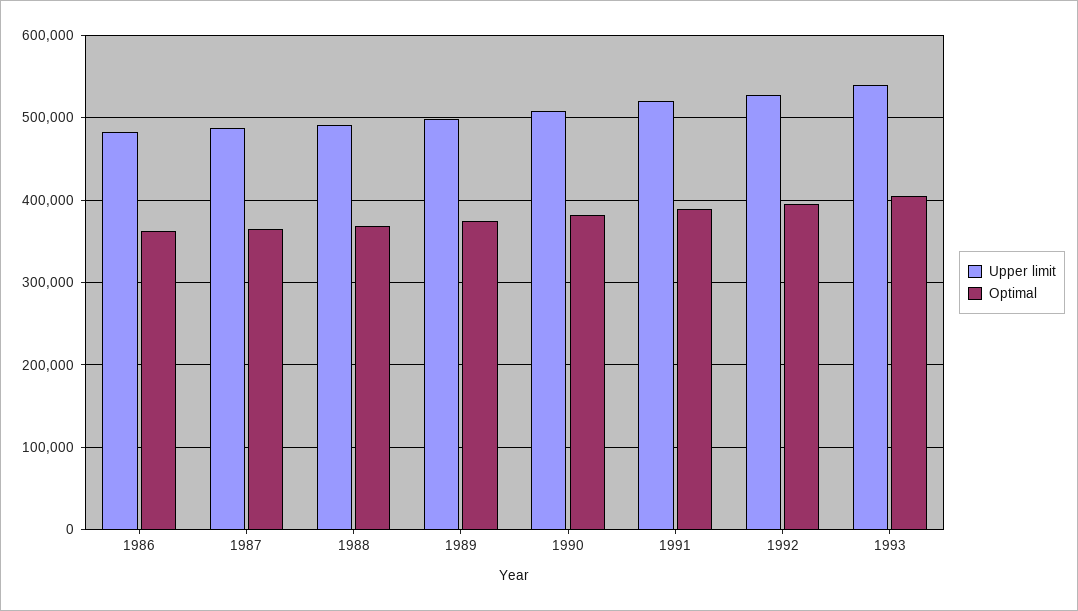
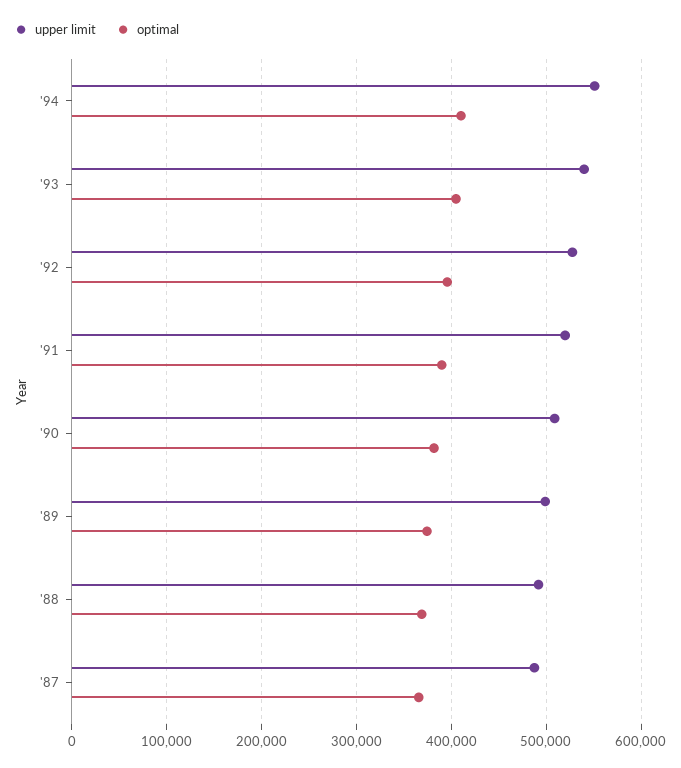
Upper limit, 1986: 480000 -> none
Optimal, 1986: 360000 -> none
Upper limit, '94: none -> 550000
Optimal, '94: none -> 410000

